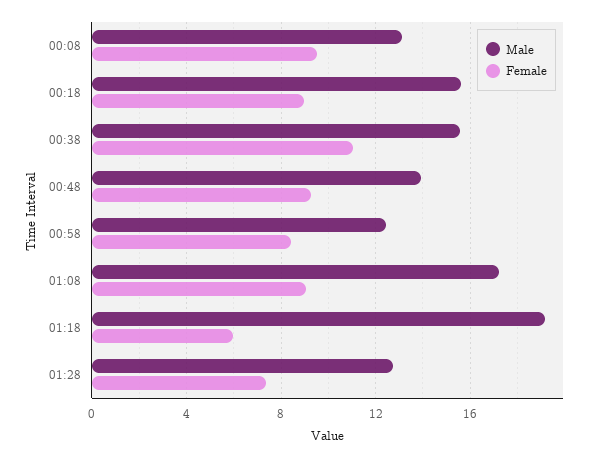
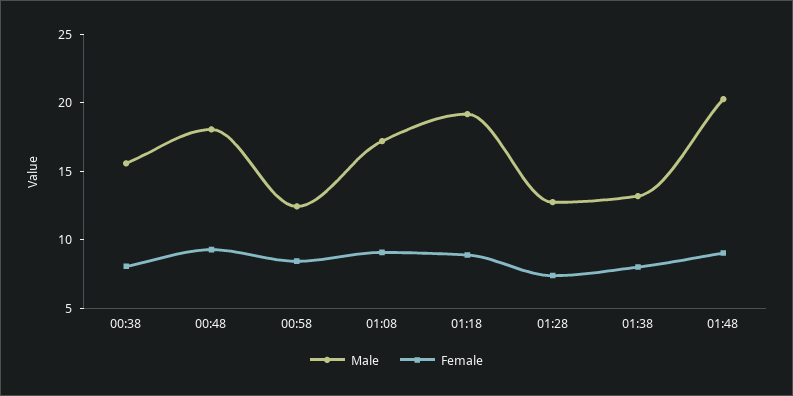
Male, 00:08: 13 -> none
Female, 00:08: 9.5 -> none
Male, 00:18: 15.5 -> none
Female, 00:18: 9 -> none
Female, 00:38: 11 -> 8
Male, 00:48: 14 -> 18
Female, 01:18: 6 -> 9
Male, 01:38: none -> 13
Female, 01:38: none -> 8
Male, 01:48: none -> 20
Female, 01:48: none -> 9

